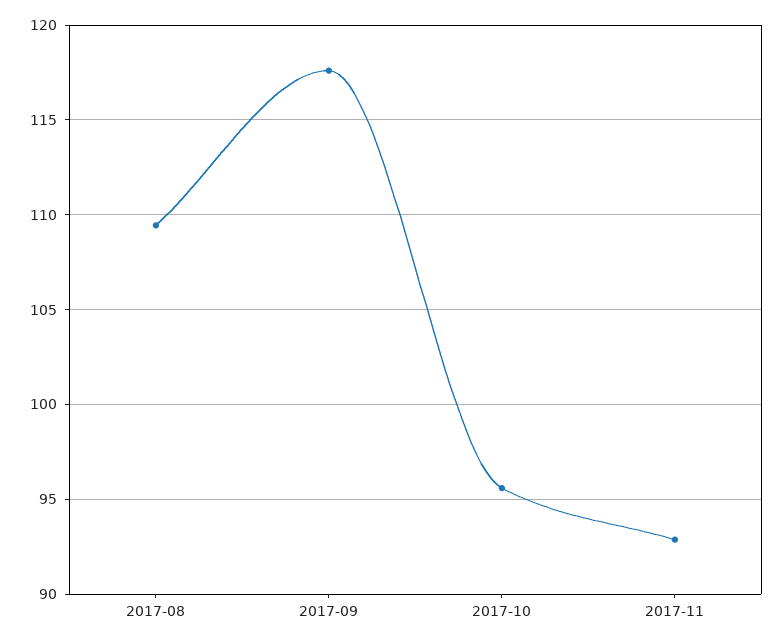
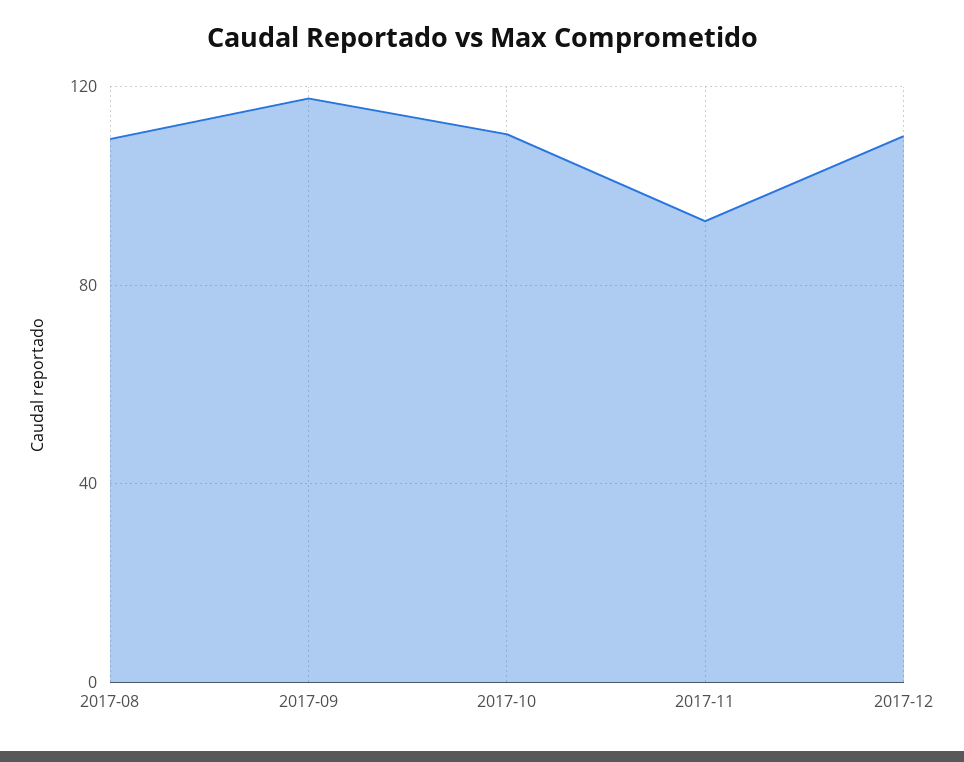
2017-10: 95.5 -> 110
2017-12: none -> 110

